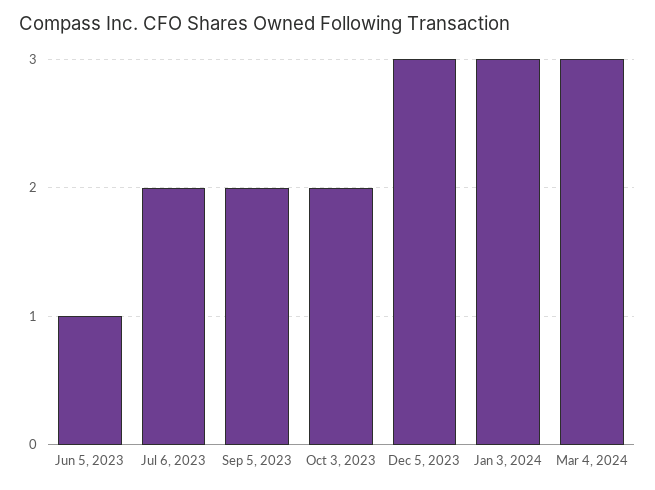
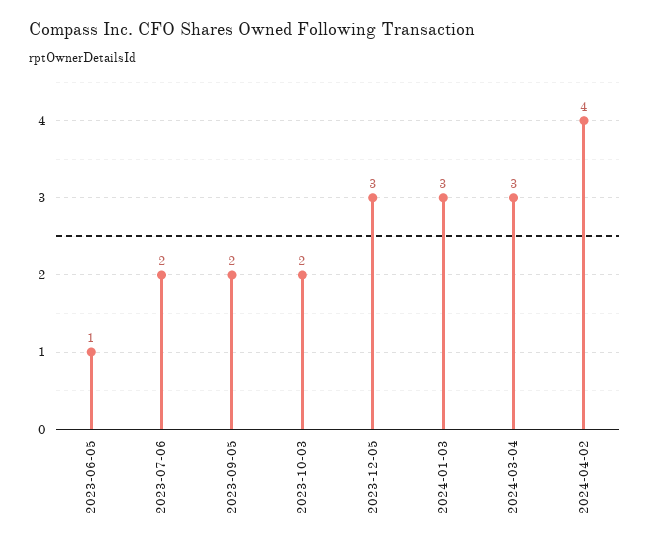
2024-04-02: none -> 4

